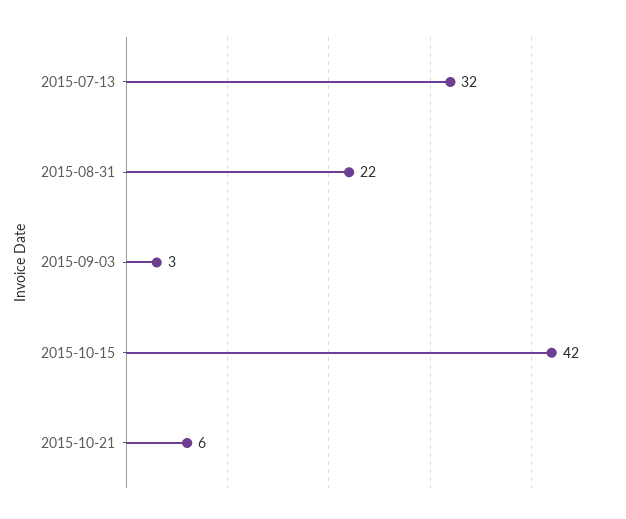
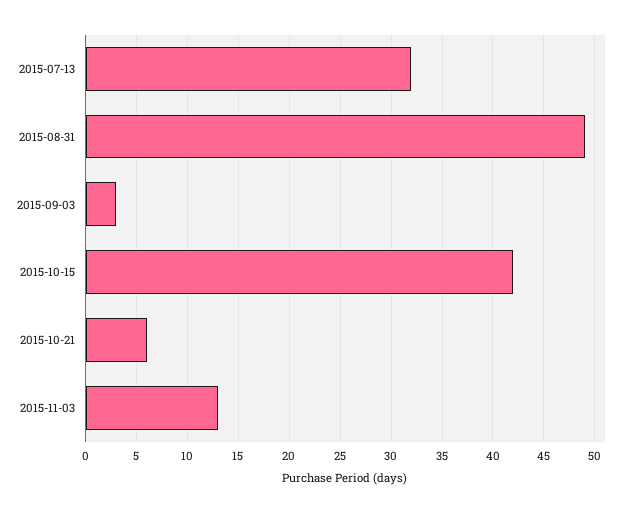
2015-08-31: 22 -> 49
2015-11-03: none -> 13

